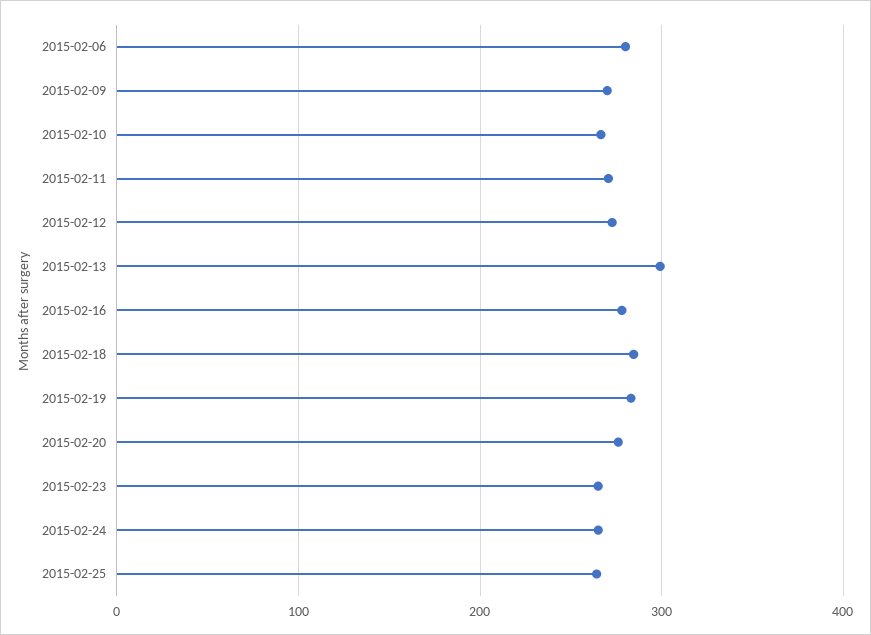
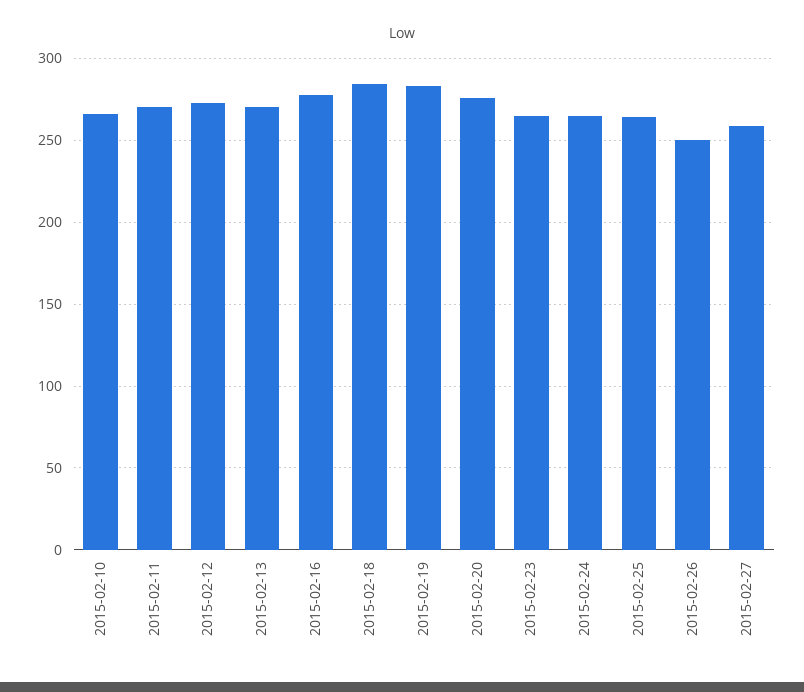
2015-02-06: 280 -> none
2015-02-09: 270 -> none
2015-02-13: 300 -> 270
2015-02-26: none -> 250
2015-02-27: none -> 260

